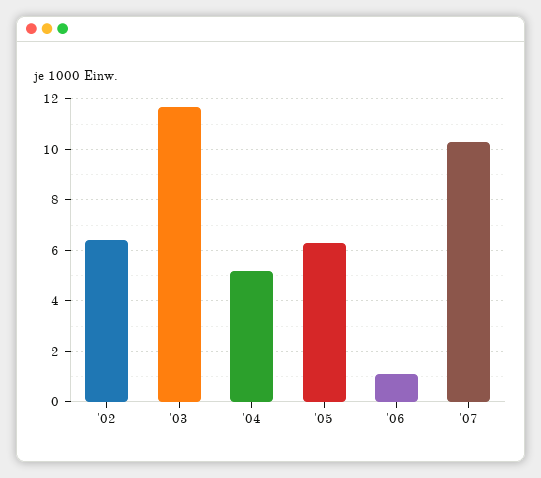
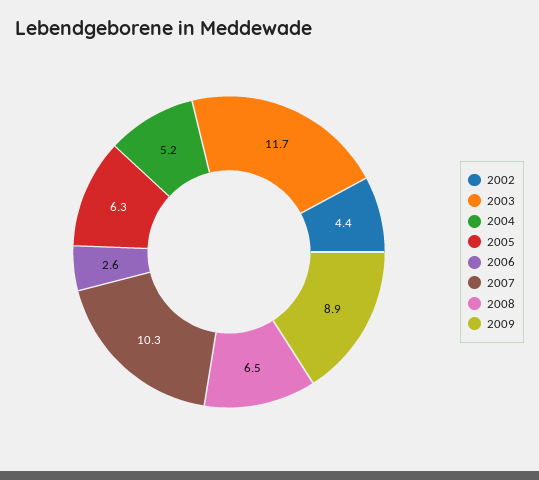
'02: 6.5 -> 4.4
'06: 1 -> 2.6
2008: none -> 6.5
2009: none -> 8.9

